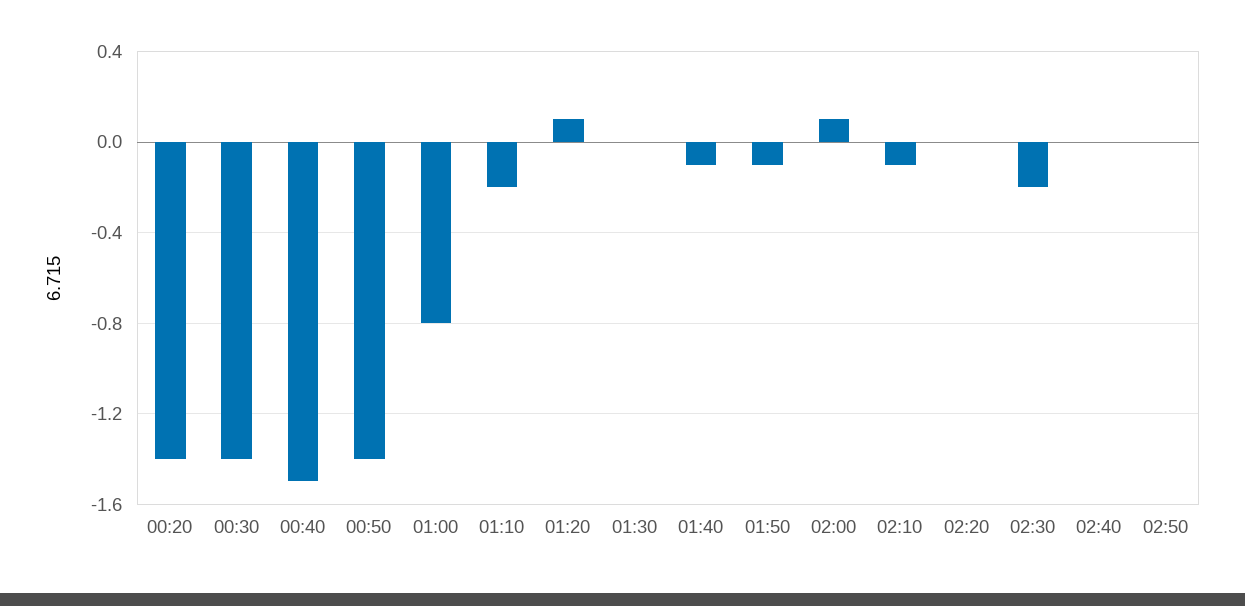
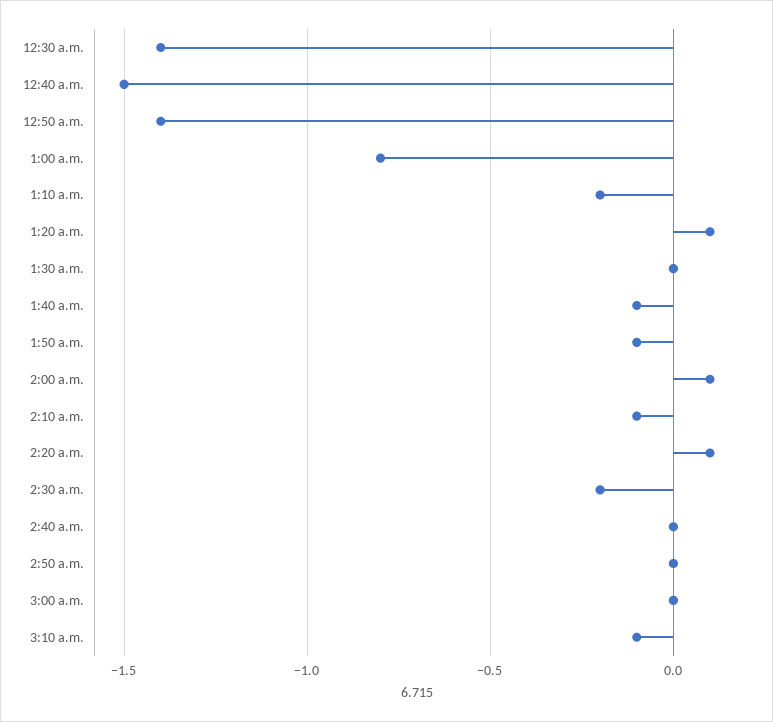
00:20: -1.4 -> none
02:20: 0 -> 0.1
3:00 a.m.: none -> 0
3:10 a.m.: none -> -0.1

